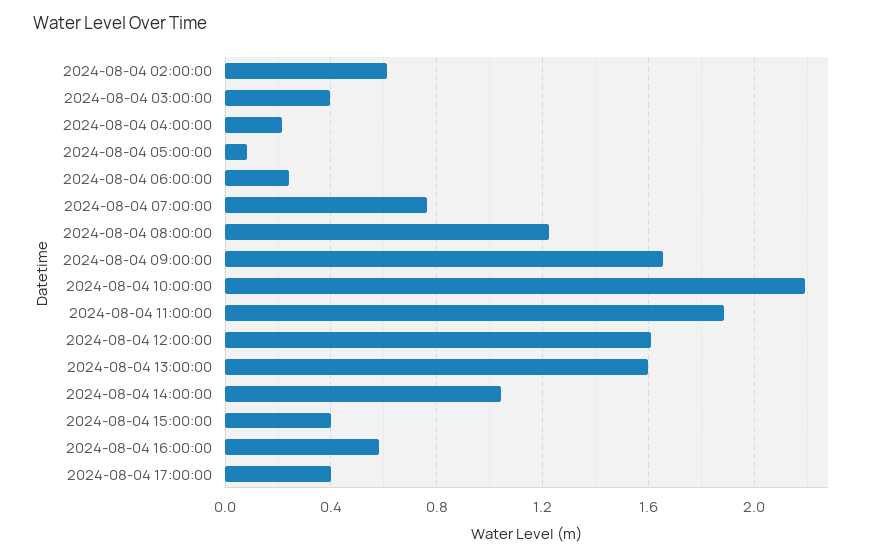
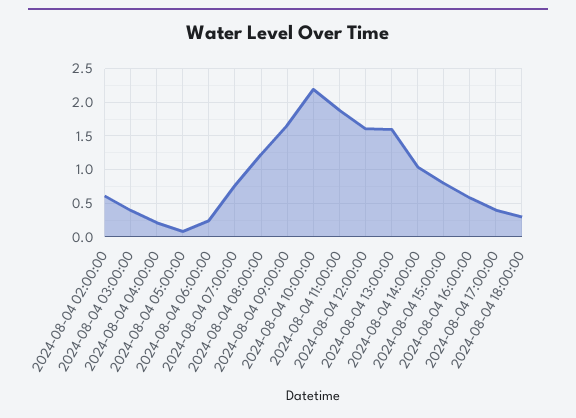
2024-08-04 15:00:00: 0.4 -> 0.8
2024-08-04 18:00:00: none -> 0.3

